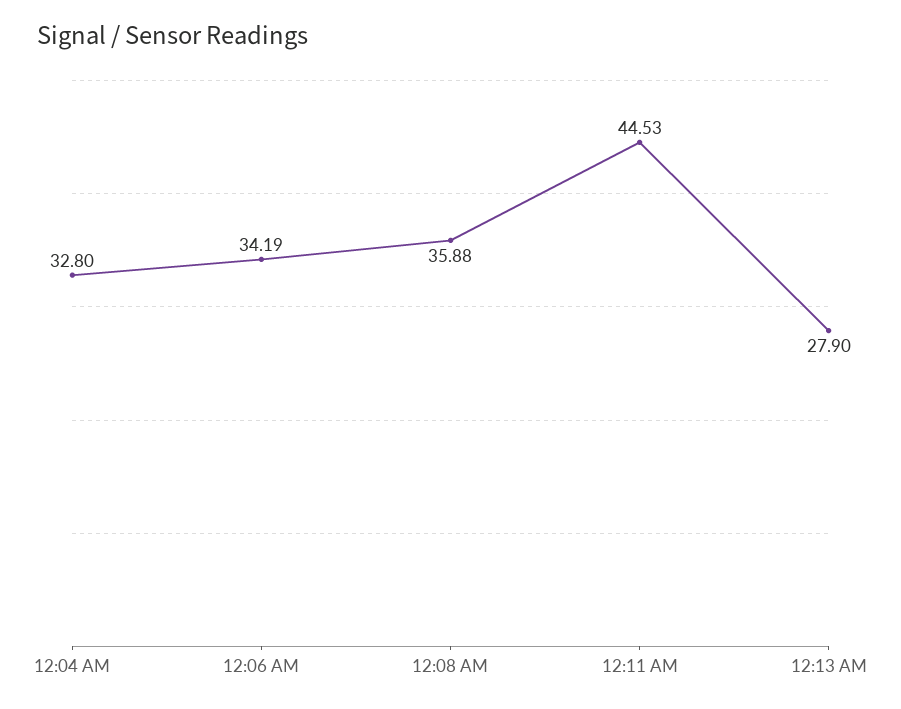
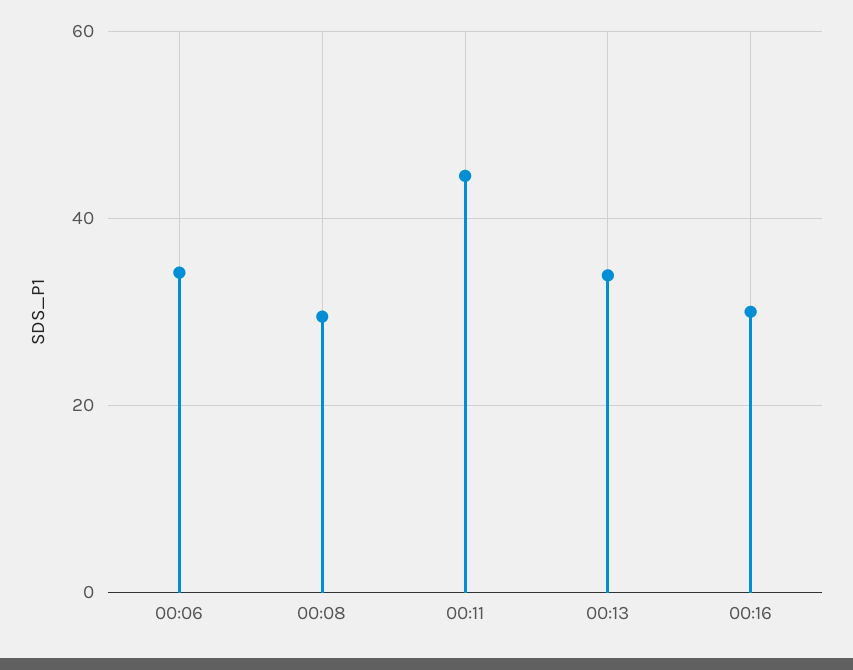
12:04 AM: 32.8 -> none
12:08 AM: 35.88 -> 30
12:13 AM: 27.9 -> 34
00:16: none -> 30

